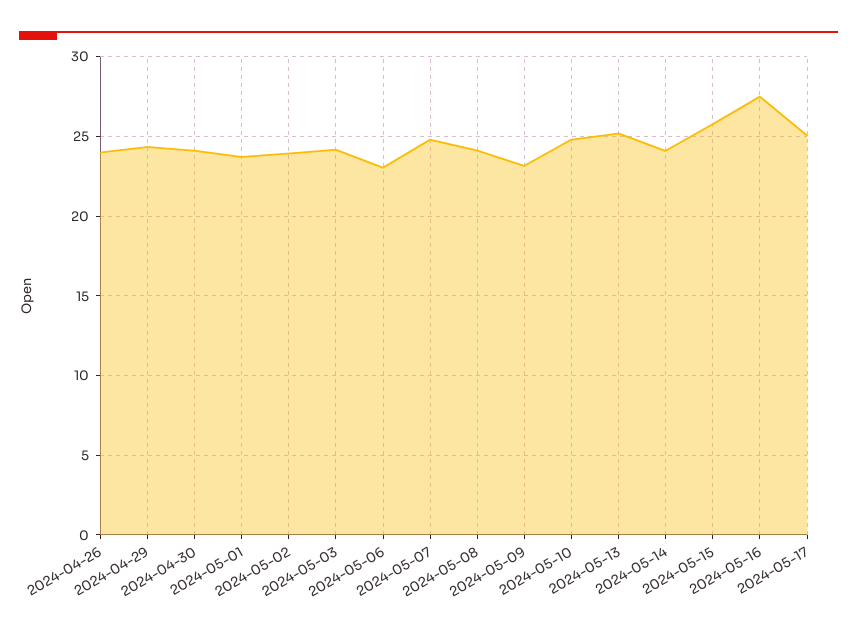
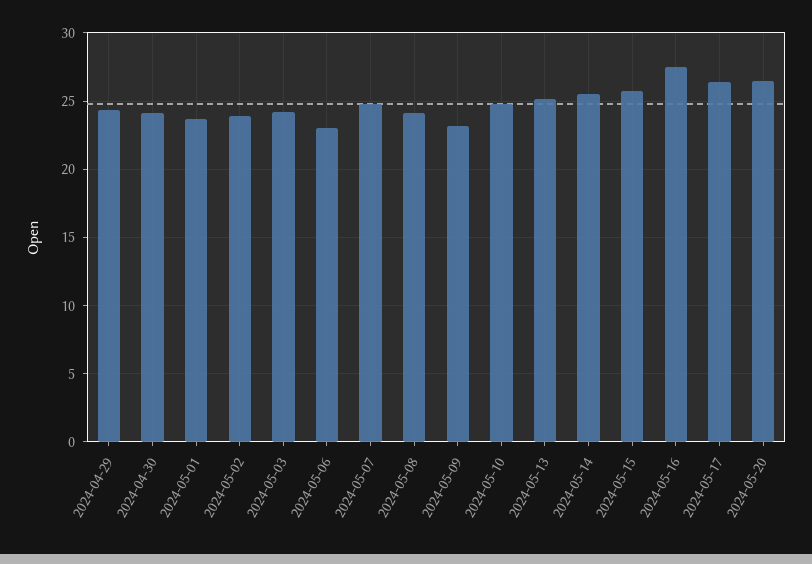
2024-04-26: 24 -> none
2024-05-14: 24 -> 25.5
2024-05-17: 25 -> 26.5
2024-05-20: none -> 26.5

